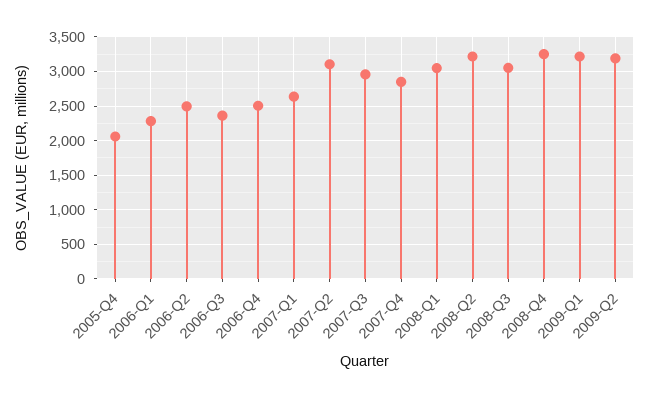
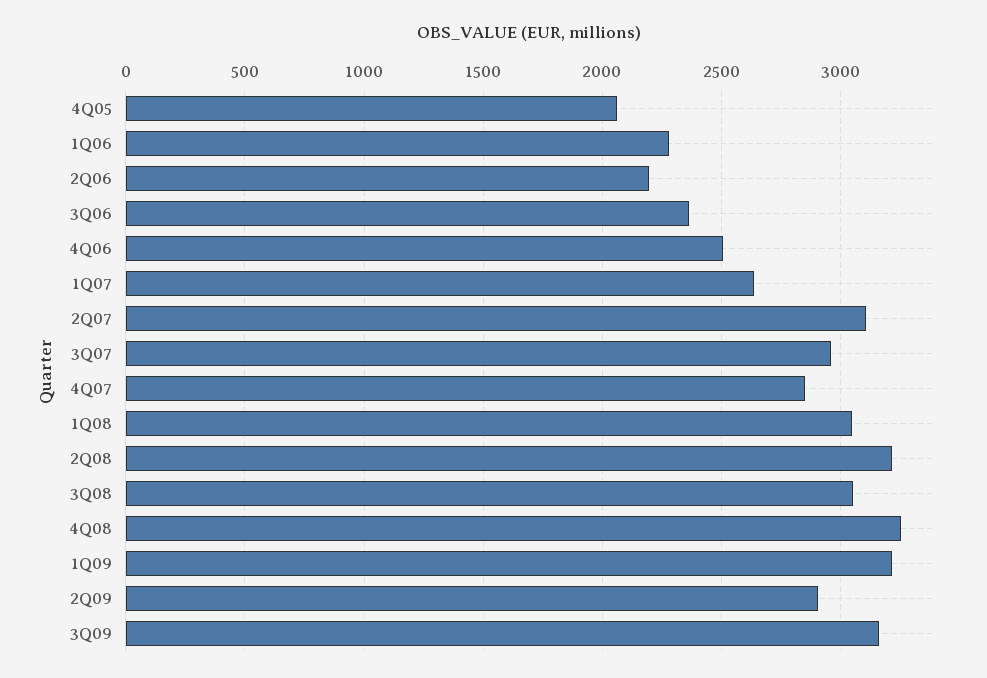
2006-Q2: 2500 -> 2200
2009-Q2: 3200 -> 2900
3Q09: none -> 3150

